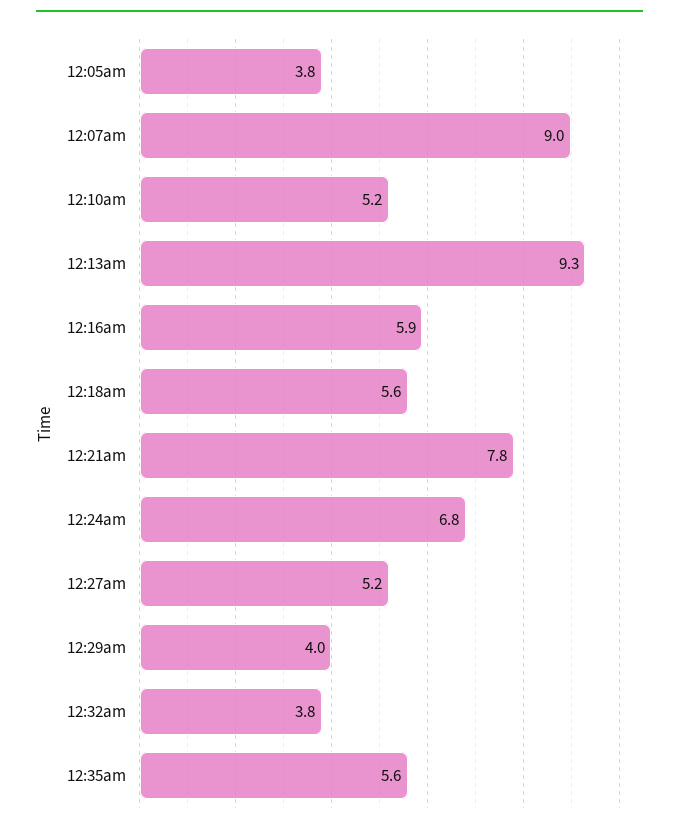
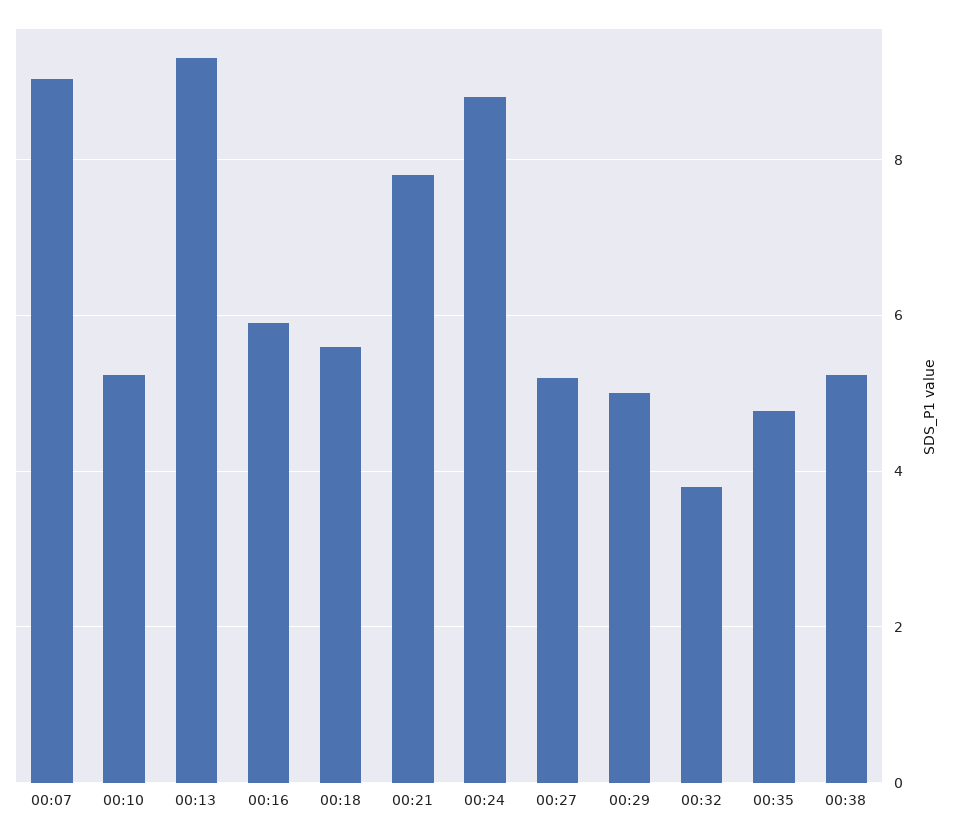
12:05am: 3.8 -> none
12:24am: 6.8 -> 8.8
12:29am: 4 -> 5
12:35am: 5.6 -> 4.8
00:38: none -> 5.2

